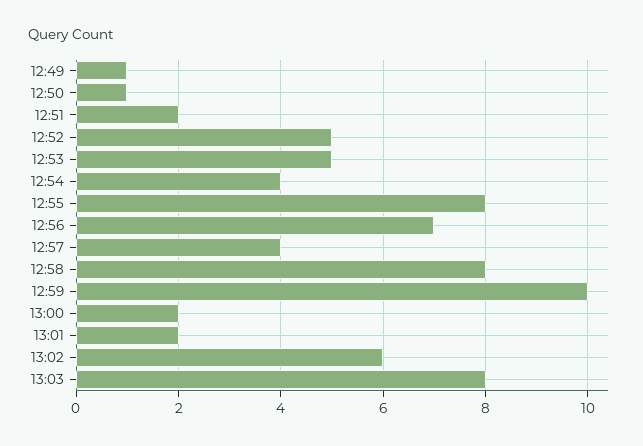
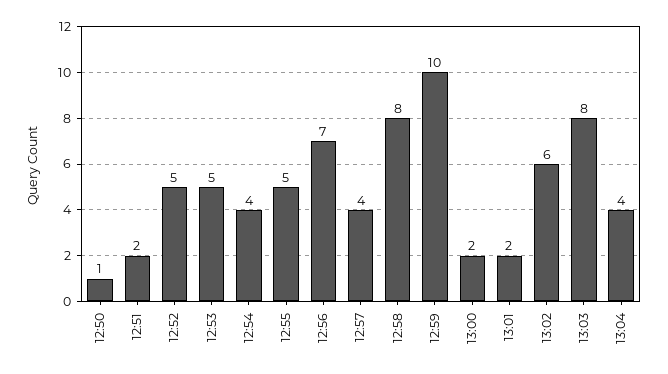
12:49: 1 -> none
12:55: 8 -> 5
13:04: none -> 4

